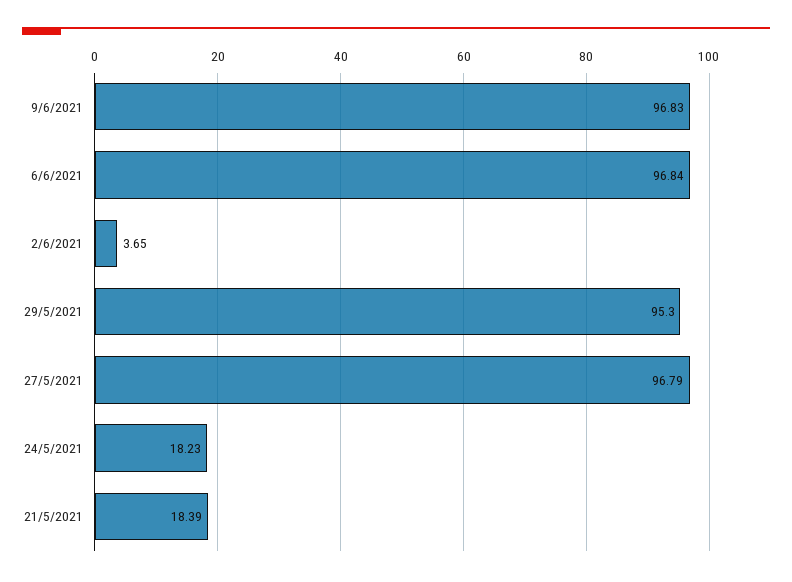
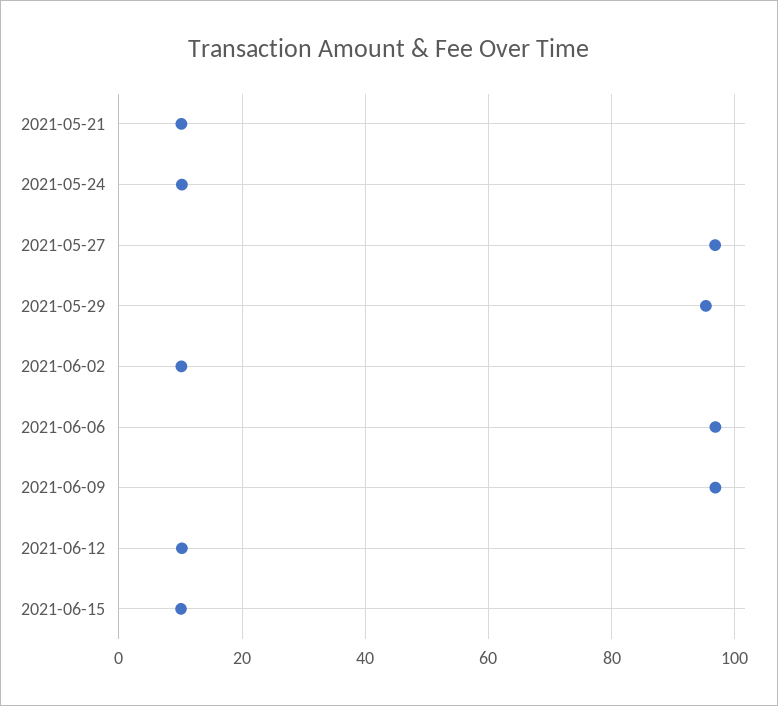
2/6/2021: 3.65 -> 10
24/5/2021: 18.23 -> 10
21/5/2021: 18.39 -> 10
2021-06-12: none -> 10
2021-06-15: none -> 10

